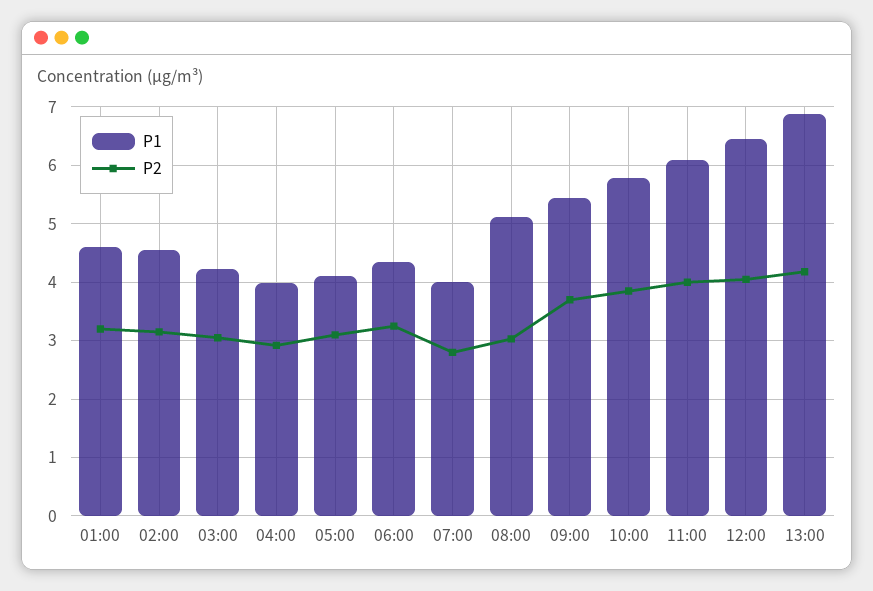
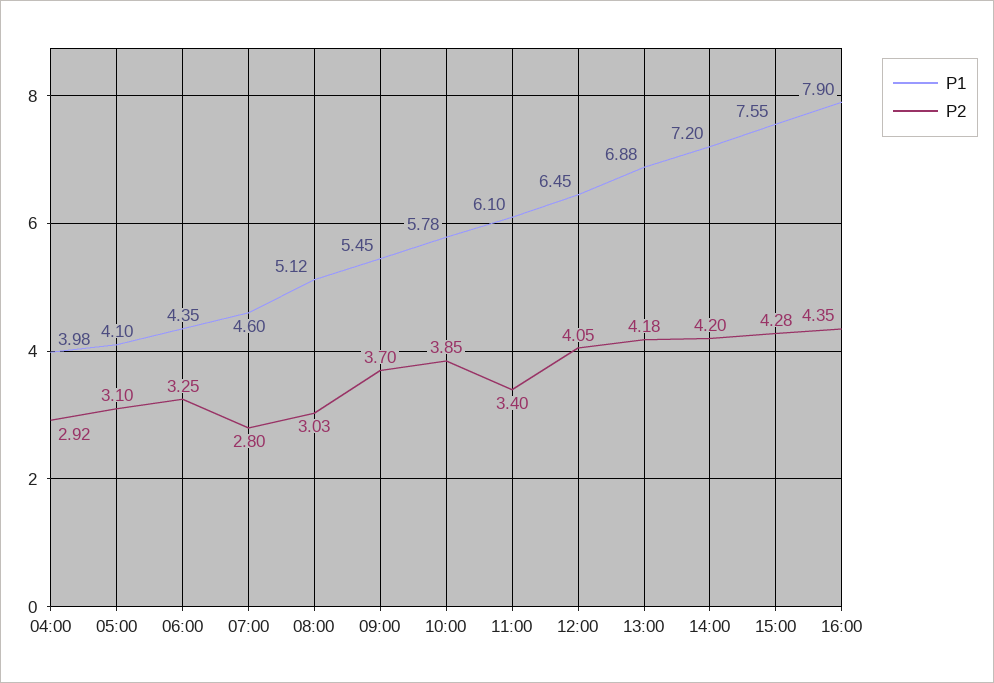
P1, 01:00: 4.6 -> none
P2, 01:00: 3.2 -> none
P1, 02:00: 4.6 -> none
P2, 02:00: 3.2 -> none
P1, 03:00: 4.2 -> none
P2, 03:00: 3 -> none
P1, 07:00: 4 -> 4.6
P2, 11:00: 4 -> 3.4
P1, 14:00: none -> 7.2
P2, 14:00: none -> 4.2
P1, 15:00: none -> 7.55
P2, 15:00: none -> 4.28
P1, 16:00: none -> 7.9
P2, 16:00: none -> 4.35

